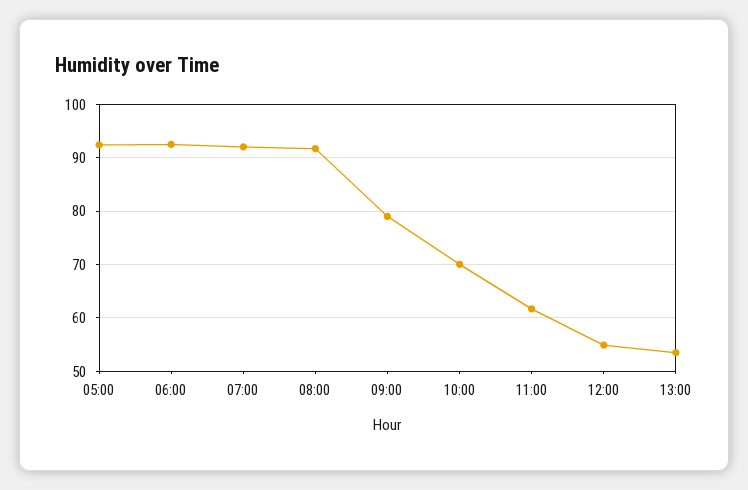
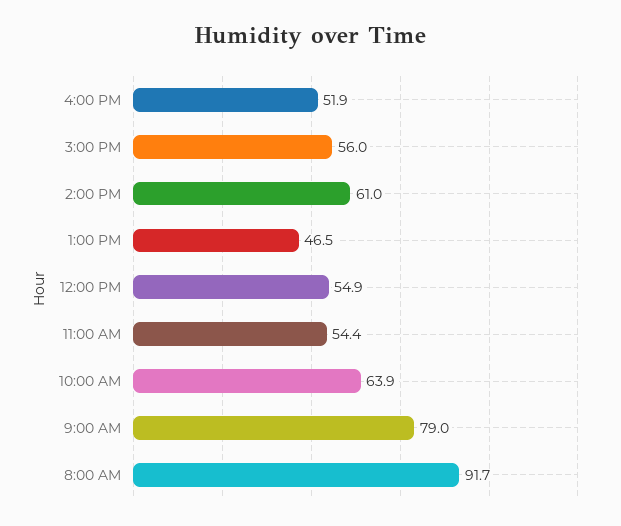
05:00: 92 -> none
06:00: 92 -> none
07:00: 92 -> none
10:00: 70 -> 63.9
11:00: 62 -> 54.4
13:00: 54 -> 46.5
4:00 PM: none -> 51.9
3:00 PM: none -> 56
2:00 PM: none -> 61

